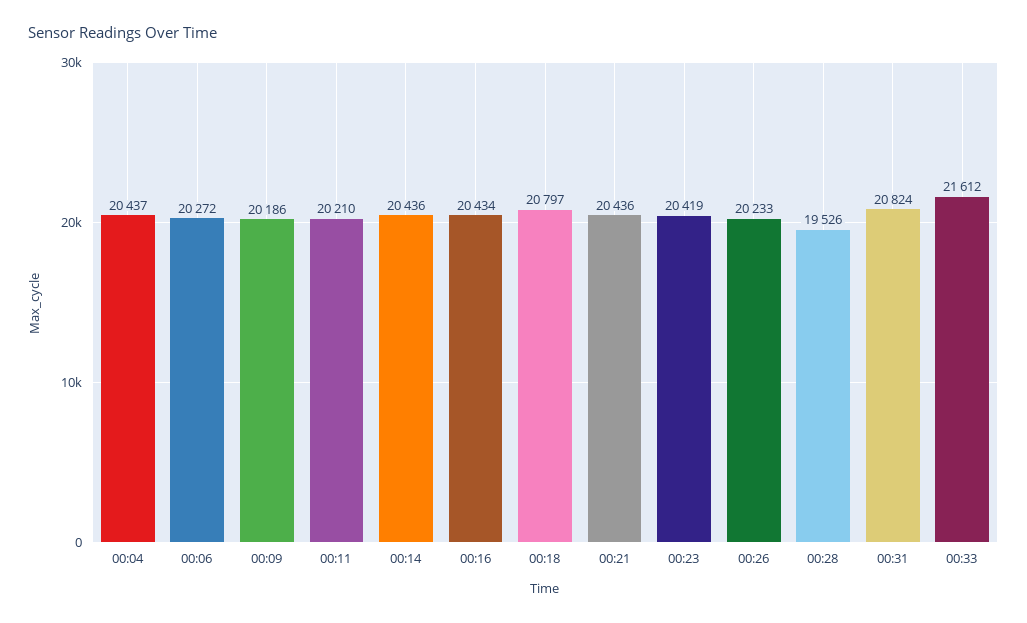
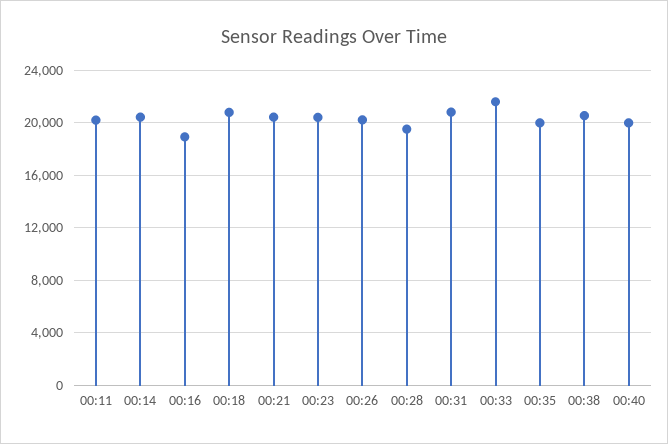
00:04: 20437 -> none
00:06: 20272 -> none
00:09: 20186 -> none
00:16: 20434 -> 19000
00:35: none -> 20000
00:38: none -> 20500
00:40: none -> 20000

